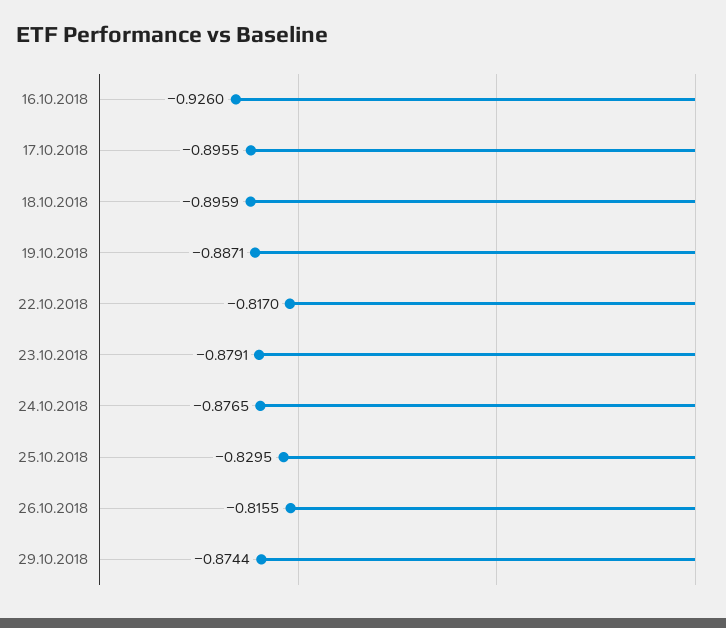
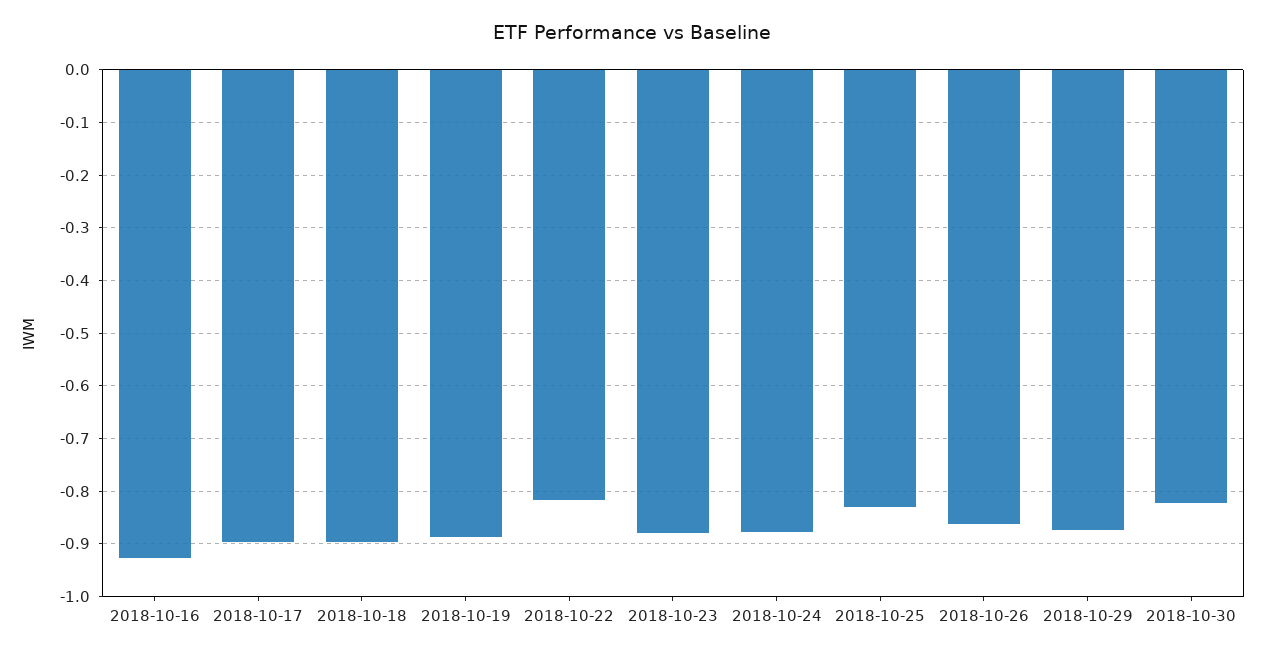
26.10.2018: -0.8155 -> -0.86
2018-10-30: none -> -0.82

